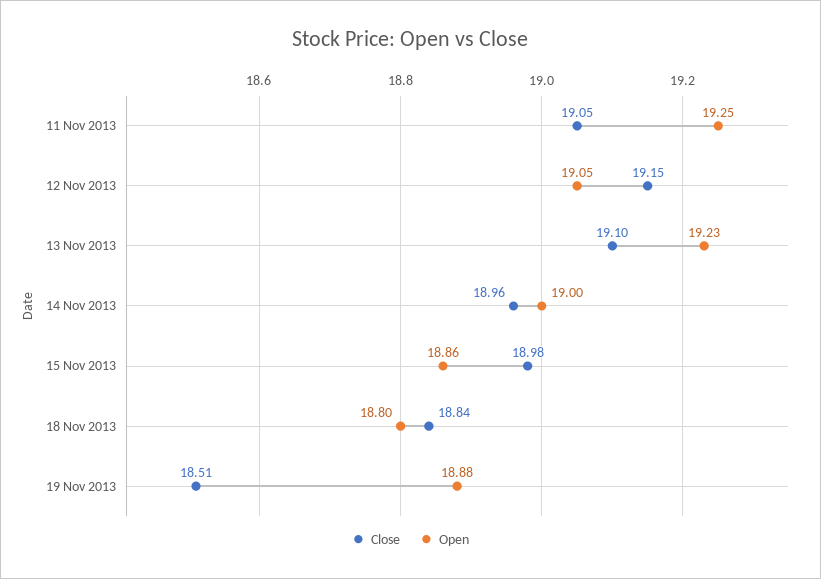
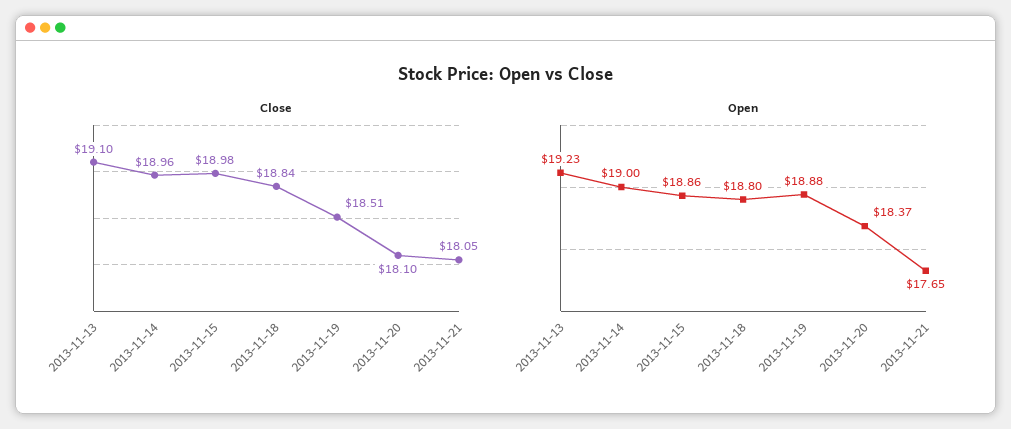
Close, 11 Nov 2013: 19.05 -> none
Open, 11 Nov 2013: 19.25 -> none
Close, 12 Nov 2013: 19.15 -> none
Open, 12 Nov 2013: 19.05 -> none
Close, 2013-11-20: none -> 18.1
Close, 2013-11-21: none -> 18.05
Open, 2013-11-20: none -> 18.37
Open, 2013-11-21: none -> 17.65

